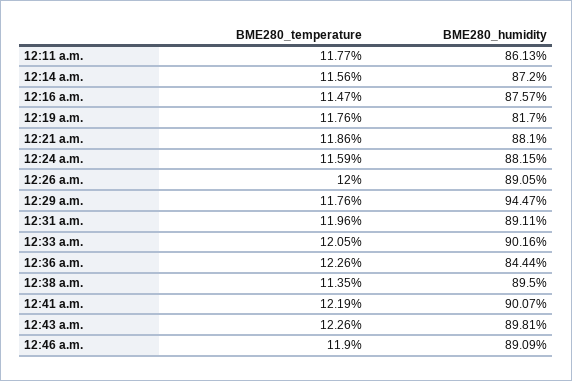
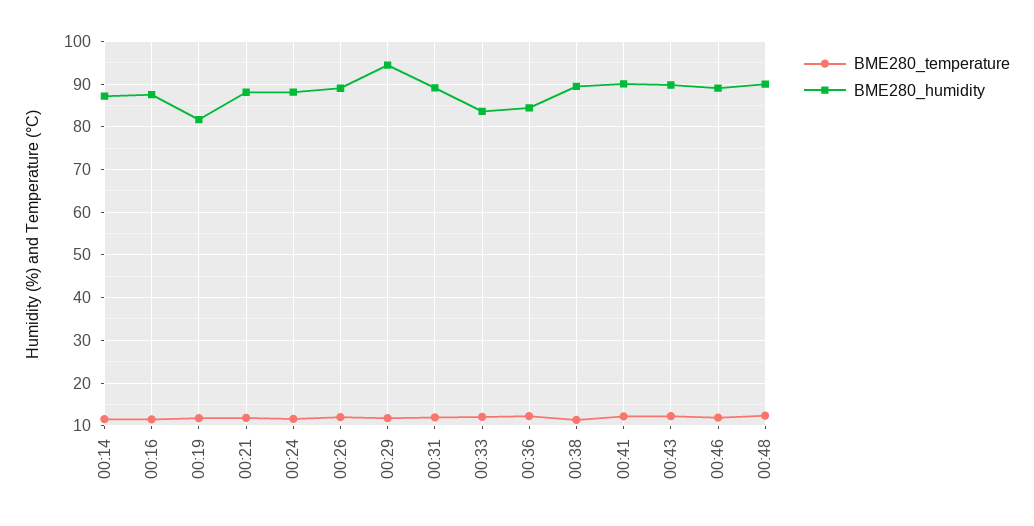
BME280_temperature, 12:11 a.m.: 11.77 -> none
BME280_humidity, 12:11 a.m.: 86.13 -> none
BME280_humidity, 12:33 a.m.: 90.16 -> 84
BME280_temperature, 00:48: none -> 12
BME280_humidity, 00:48: none -> 90

